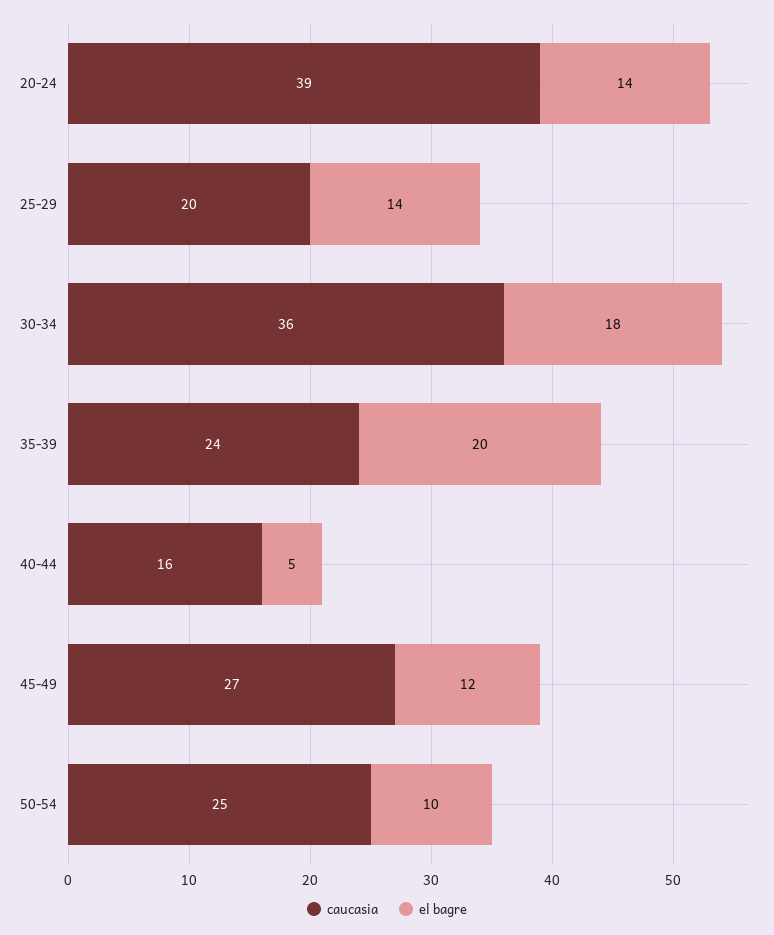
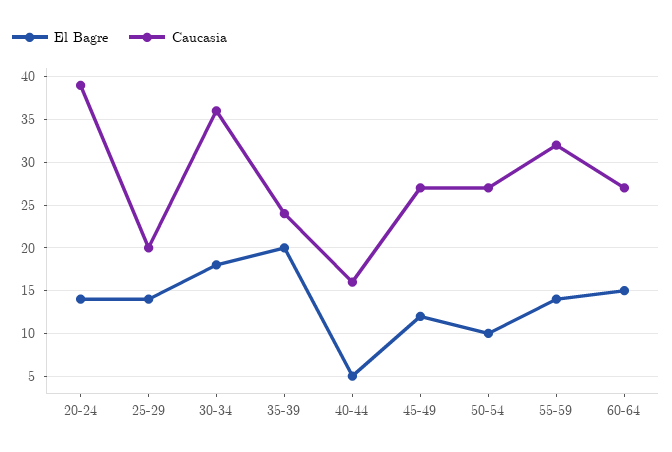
caucasia, 50-54: 25 -> 27
el bagre, 55-59: none -> 14
caucasia, 55-59: none -> 32
el bagre, 60-64: none -> 15
caucasia, 60-64: none -> 27

